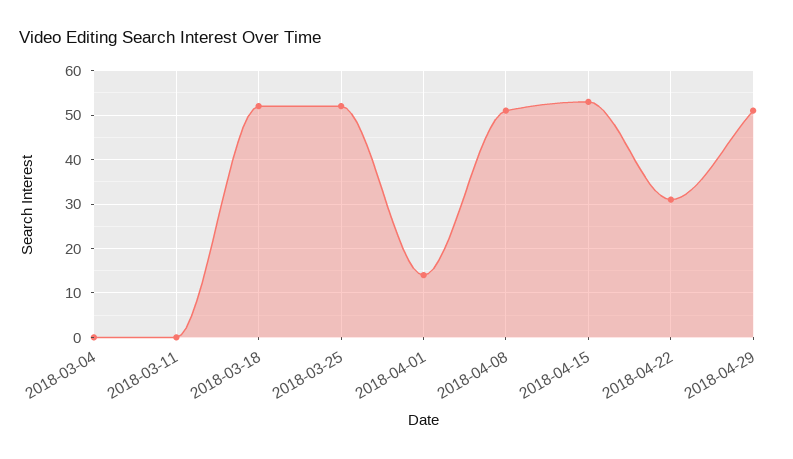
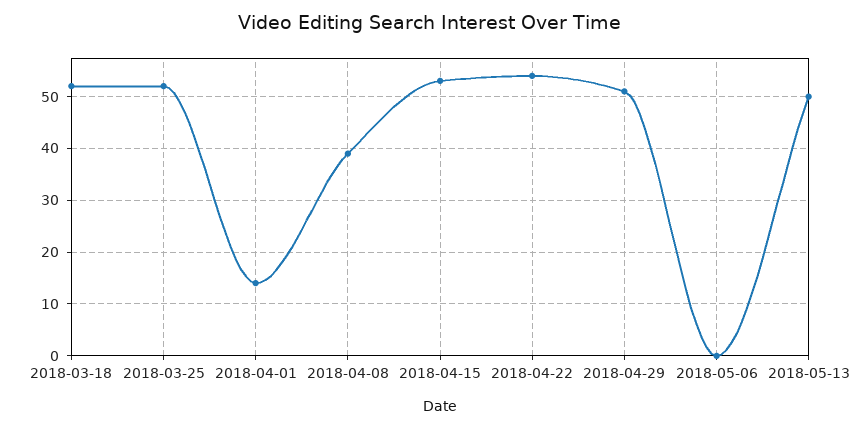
2018-03-04: 0 -> none
2018-03-11: 0 -> none
2018-04-08: 50 -> 40
2018-04-22: 30 -> 55
2018-05-06: none -> 0
2018-05-13: none -> 50

